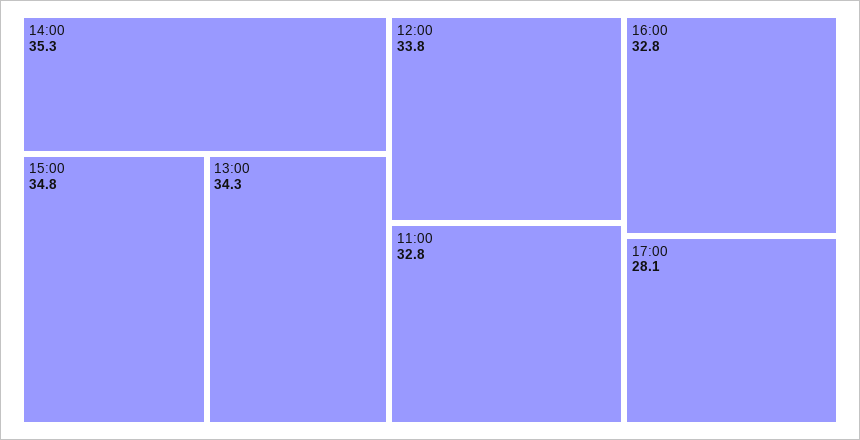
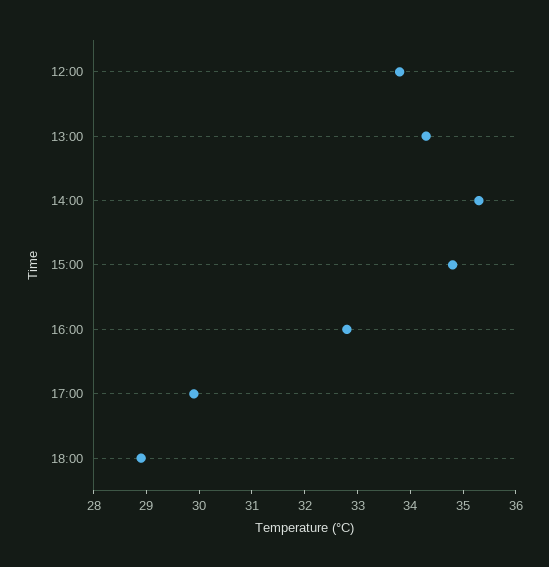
11:00: 32.8 -> none
17:00: 28.1 -> 30
18:00: none -> 29

